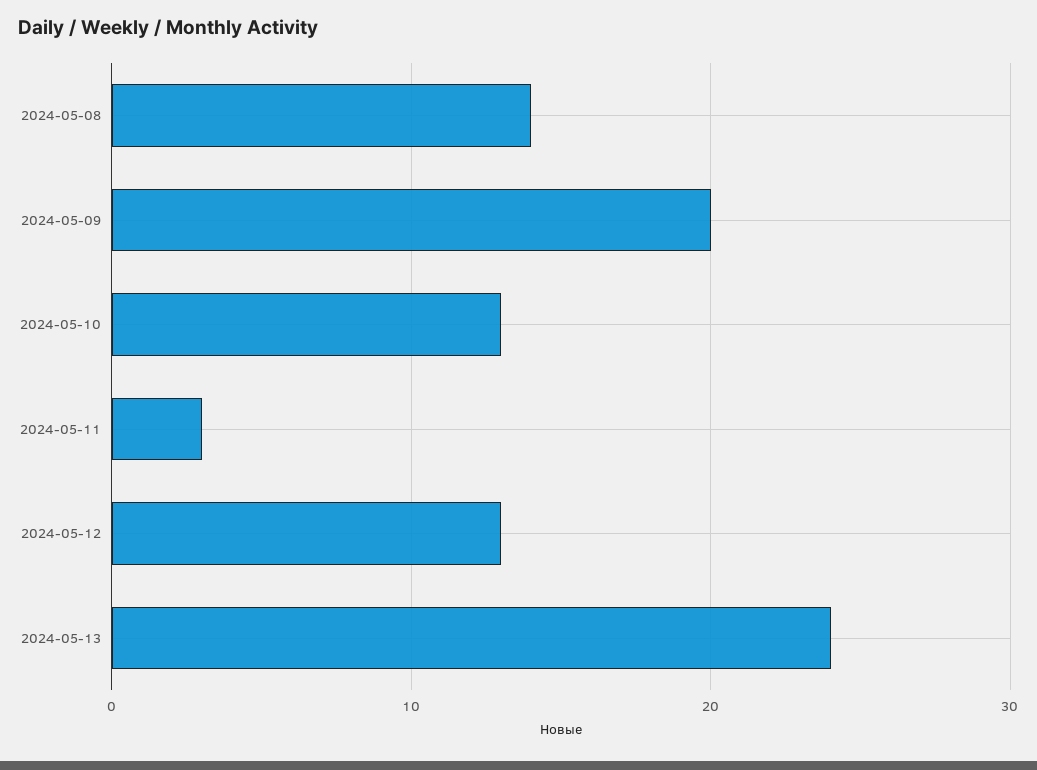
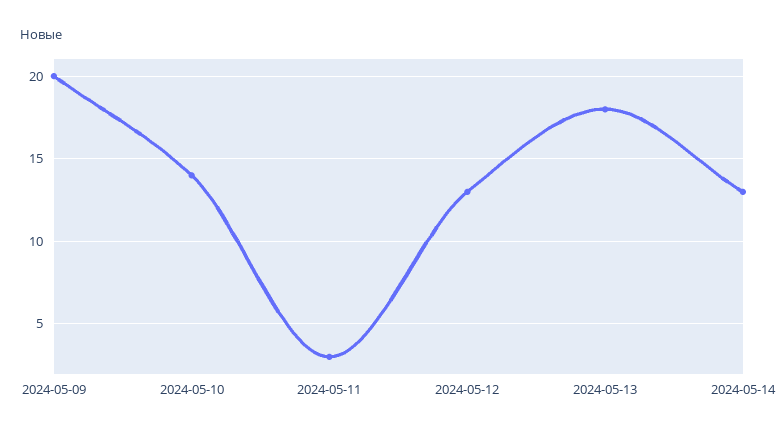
2024-05-08: 14 -> none
2024-05-10: 13 -> 14
2024-05-13: 24 -> 18
2024-05-14: none -> 13

